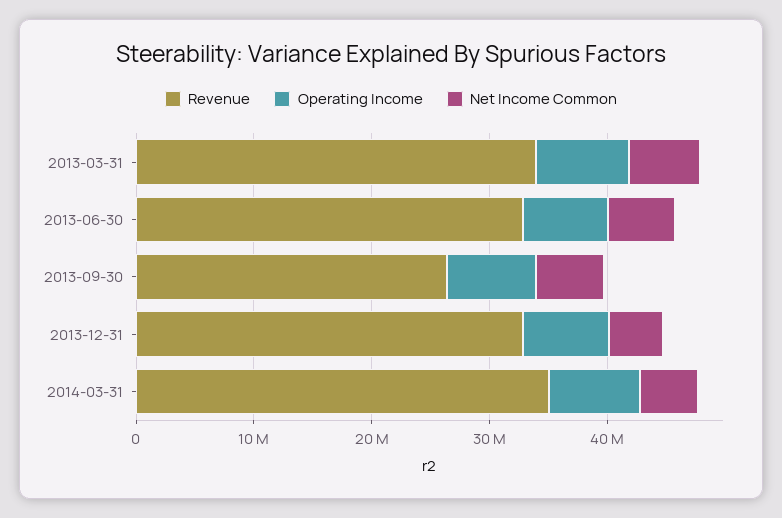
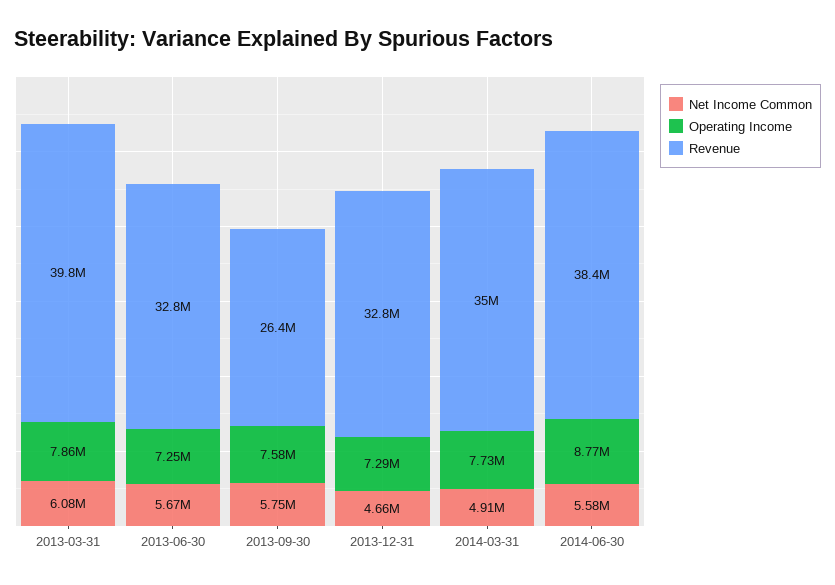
Revenue, 2013-03-31: 34000000 -> 39800000
Net Income Common, 2014-06-30: none -> 5580000
Operating Income, 2014-06-30: none -> 8770000
Revenue, 2014-06-30: none -> 38400000

